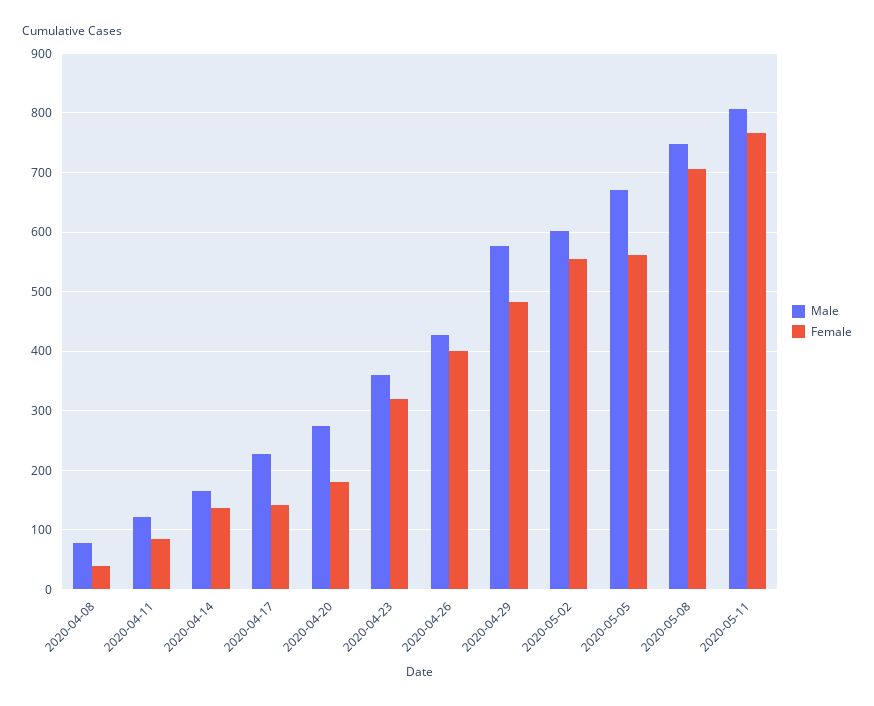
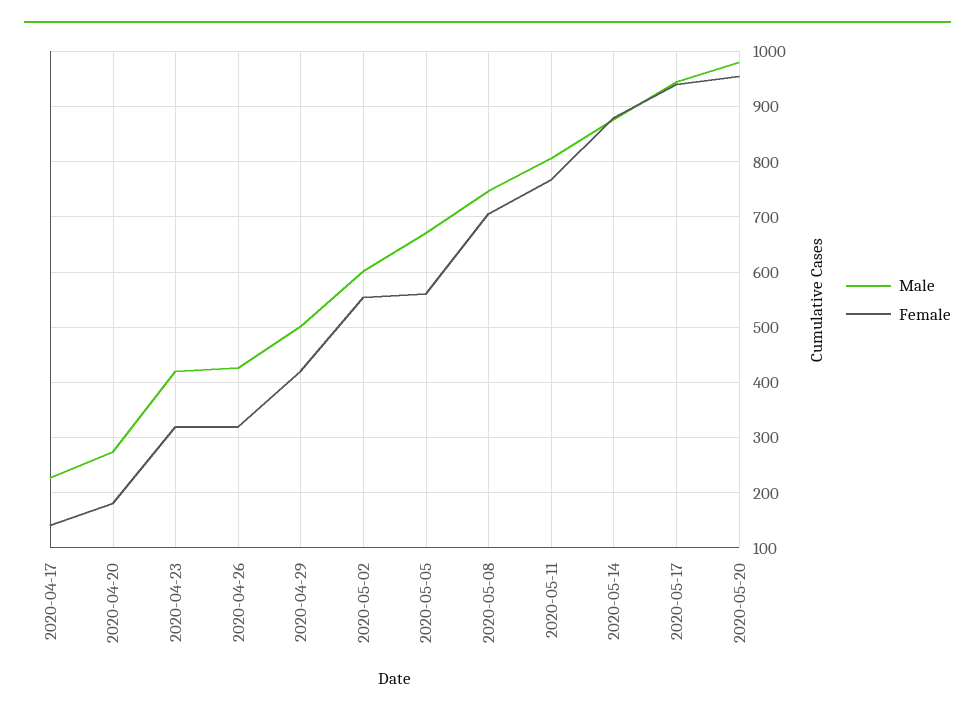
Male, 2020-04-08: 80 -> none
Female, 2020-04-08: 40 -> none
Male, 2020-04-11: 120 -> none
Female, 2020-04-11: 80 -> none
Male, 2020-04-14: 160 -> none
Female, 2020-04-14: 140 -> none
Male, 2020-04-23: 360 -> 420
Female, 2020-04-26: 400 -> 320
Male, 2020-04-29: 580 -> 500
Female, 2020-04-29: 480 -> 420
Male, 2020-05-14: none -> 880
Female, 2020-05-14: none -> 880
Male, 2020-05-17: none -> 940
Female, 2020-05-17: none -> 940
Male, 2020-05-20: none -> 980
Female, 2020-05-20: none -> 960

